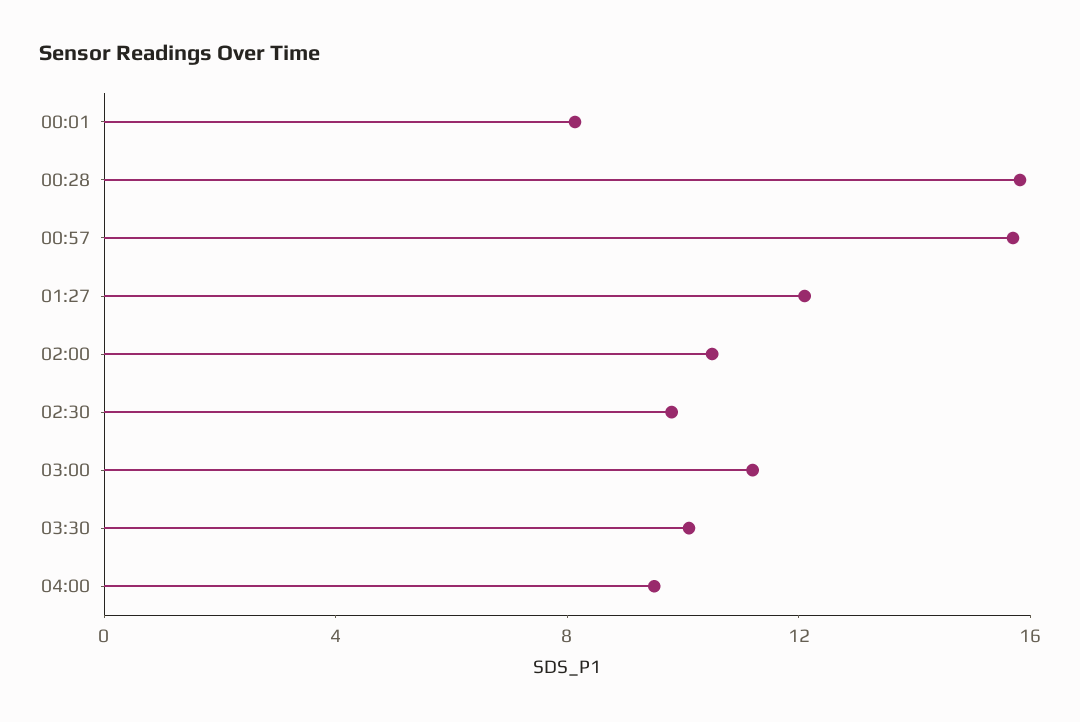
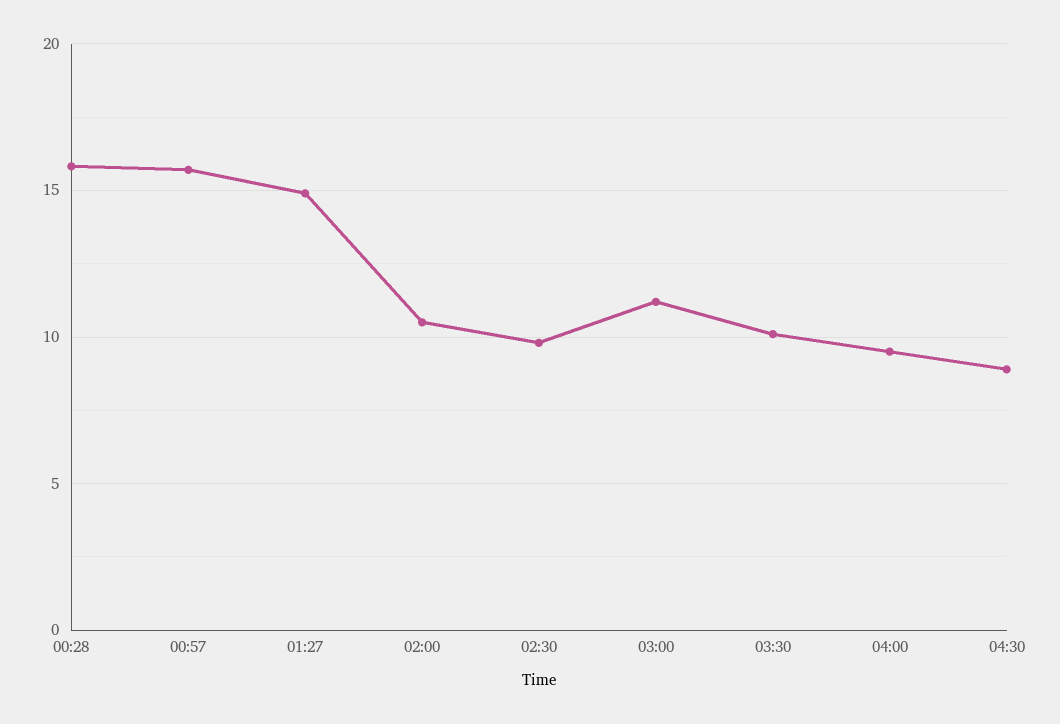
00:01: 8 -> none
01:27: 12 -> 15
04:30: none -> 9

